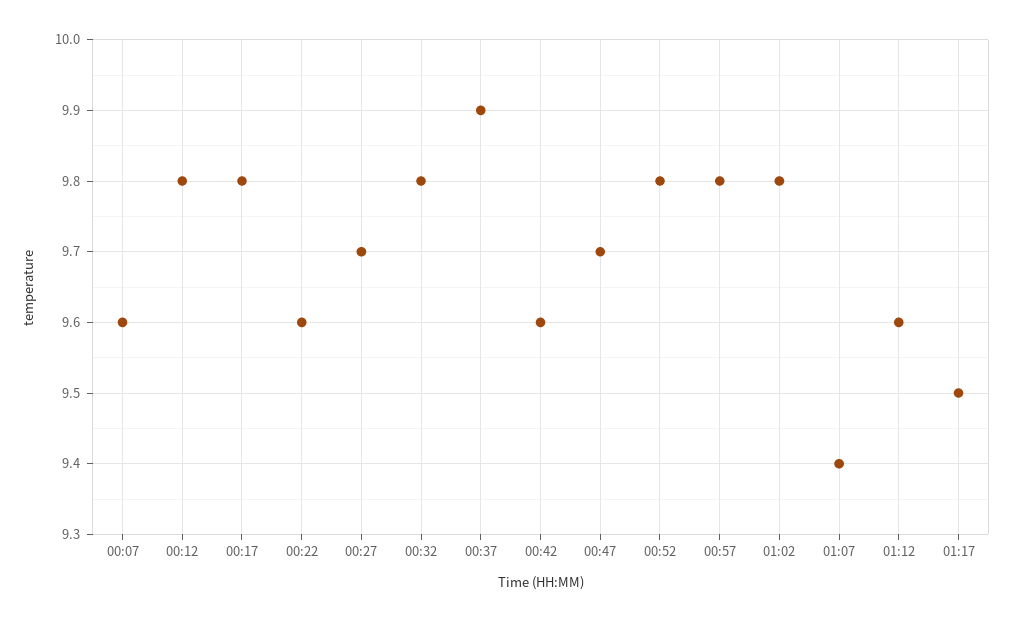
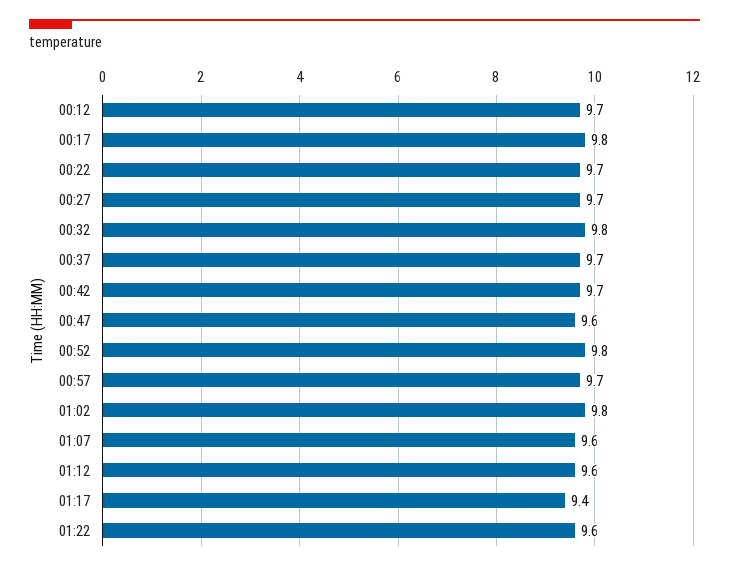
00:07: 9.6 -> none
00:12: 9.8 -> 9.7
00:22: 9.6 -> 9.7
00:37: 9.9 -> 9.7
00:42: 9.6 -> 9.7
00:47: 9.7 -> 9.6
00:57: 9.8 -> 9.7
01:07: 9.4 -> 9.6
01:17: 9.5 -> 9.4
01:22: none -> 9.6

